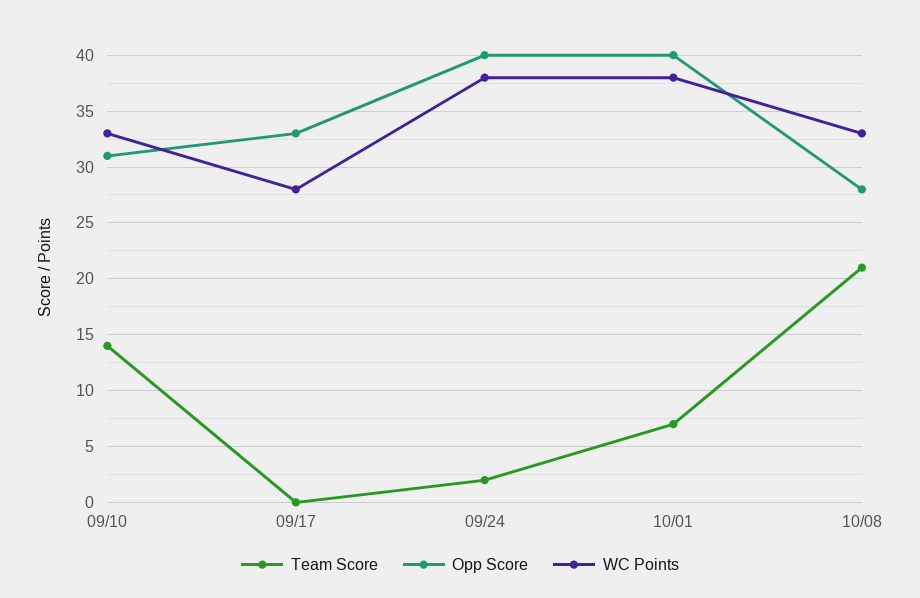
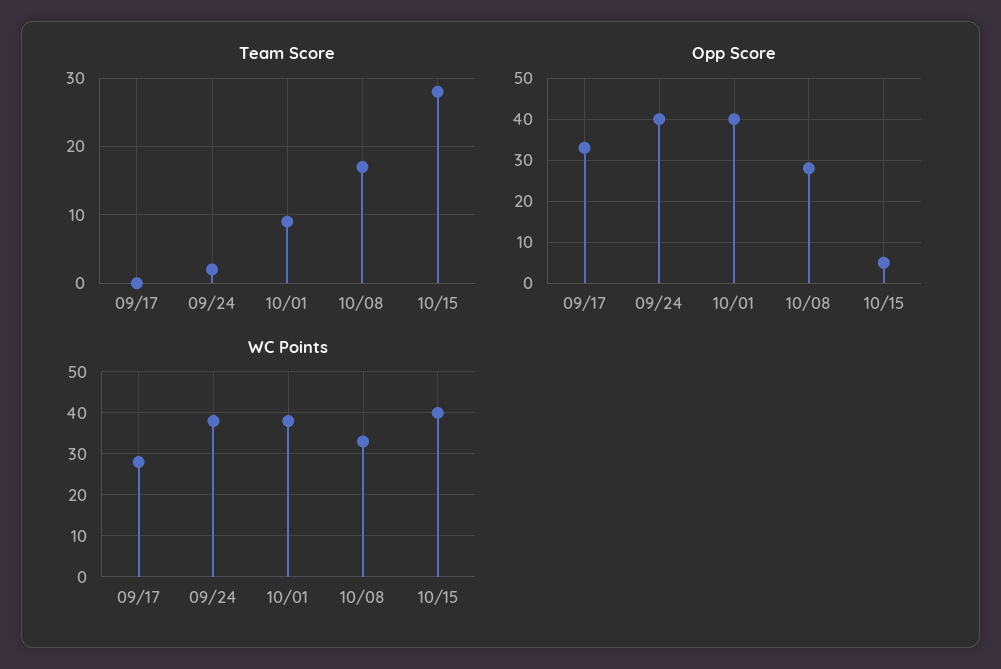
Team Score, 09/10: 14 -> none
Opp Score, 09/10: 31 -> none
WC Points, 09/10: 33 -> none
Team Score, 10/01: 7 -> 9
Team Score, 10/08: 21 -> 17
Team Score, 10/15: none -> 28
Opp Score, 10/15: none -> 5
WC Points, 10/15: none -> 40

